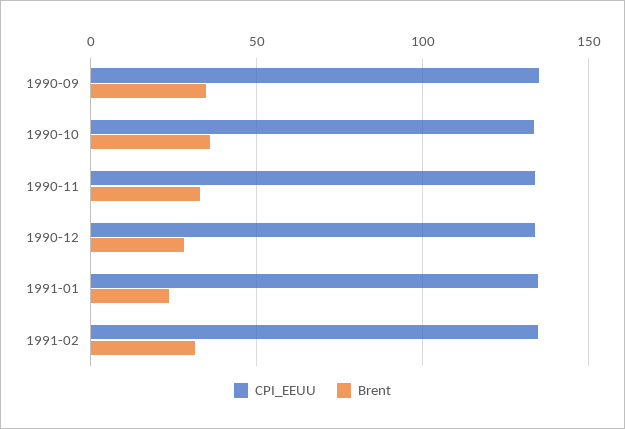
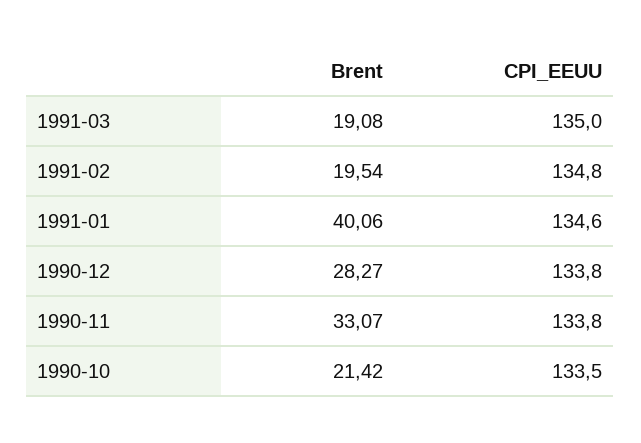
CPI_EEUU, 1990-09: 135 -> none
Brent, 1990-09: 35 -> none
Brent, 1990-10: 35 -> 21.42
Brent, 1991-01: 25 -> 40.06
Brent, 1991-02: 30 -> 19.54
Brent, 1991-03: none -> 19.08
CPI_EEUU, 1991-03: none -> 135

